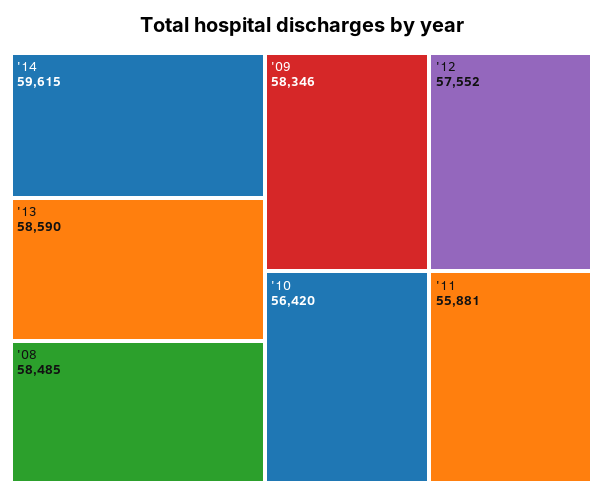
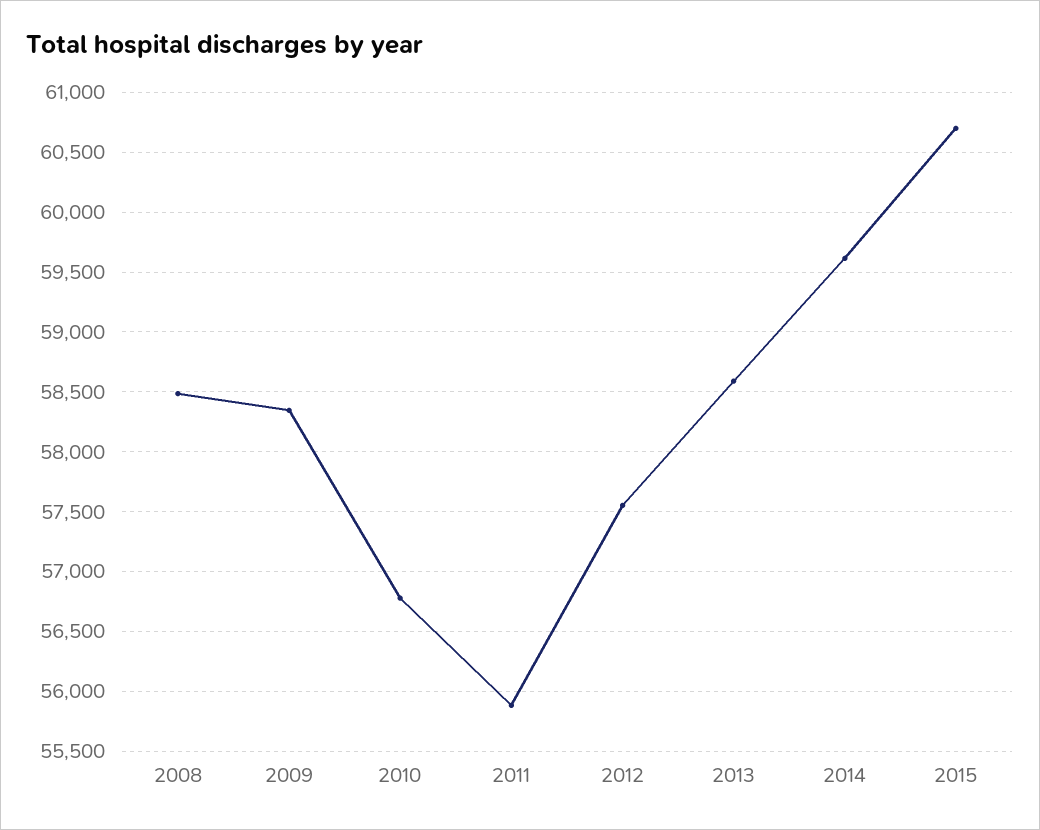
'10: 56420 -> 56800
2015: none -> 60700

